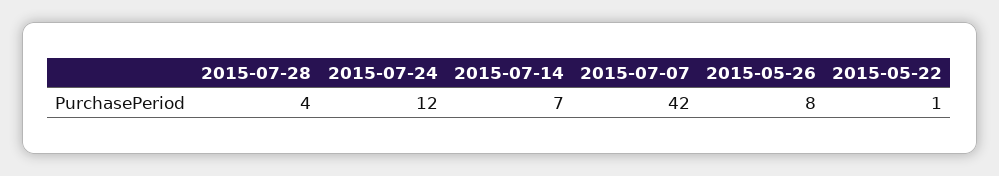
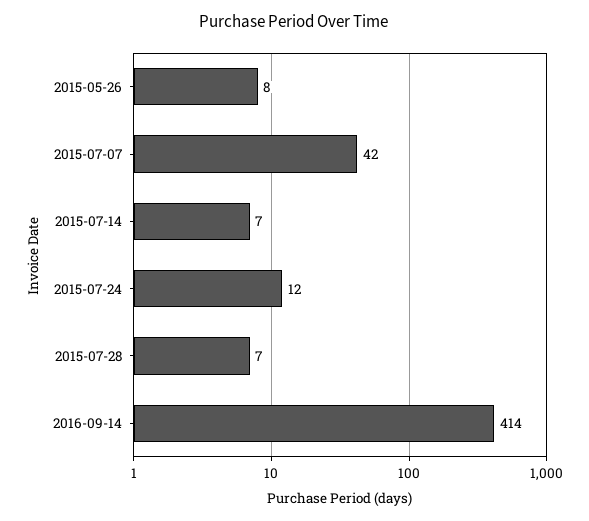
2015-07-28: 4 -> 7
2015-05-22: 1 -> none
2016-09-14: none -> 414

